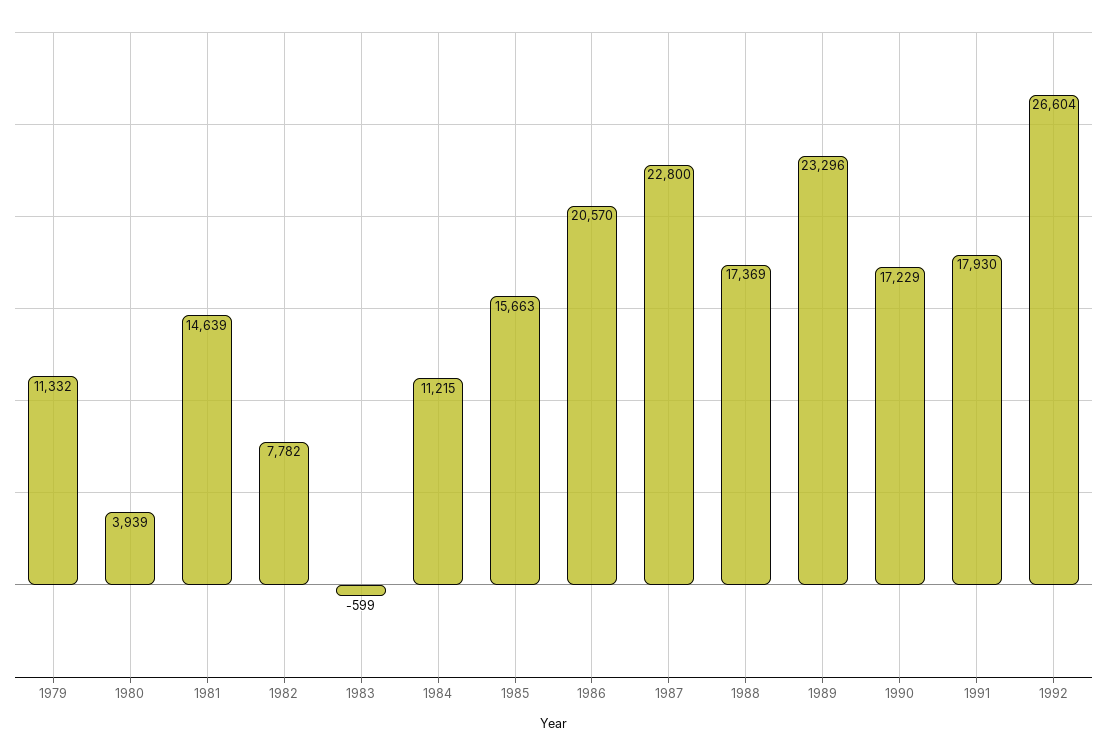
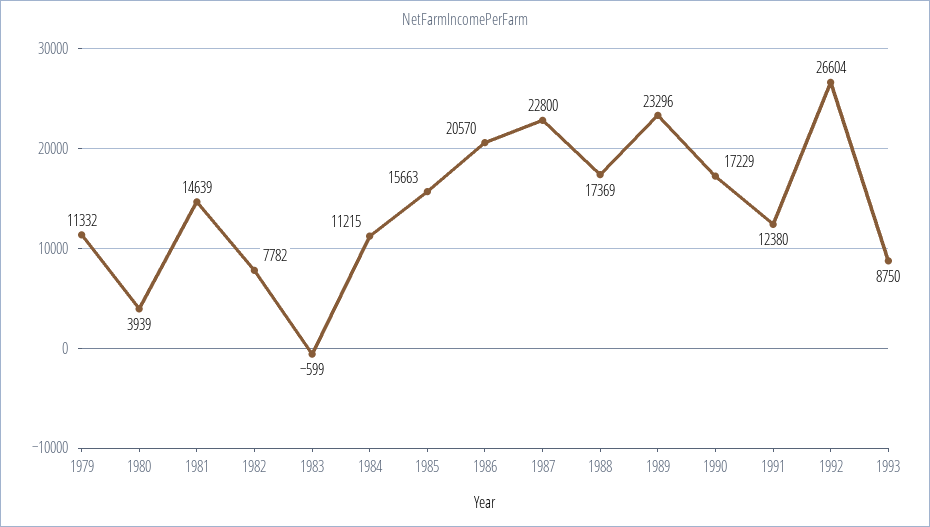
1991: 17930 -> 12380
1993: none -> 8750

